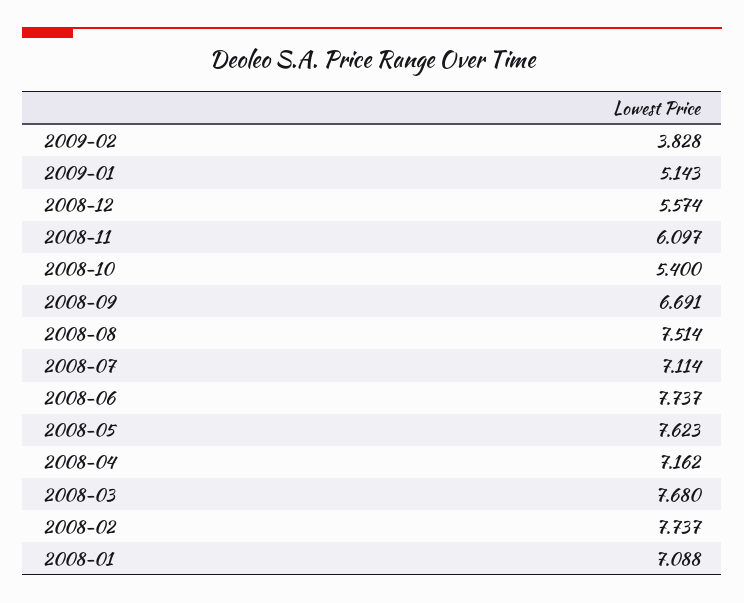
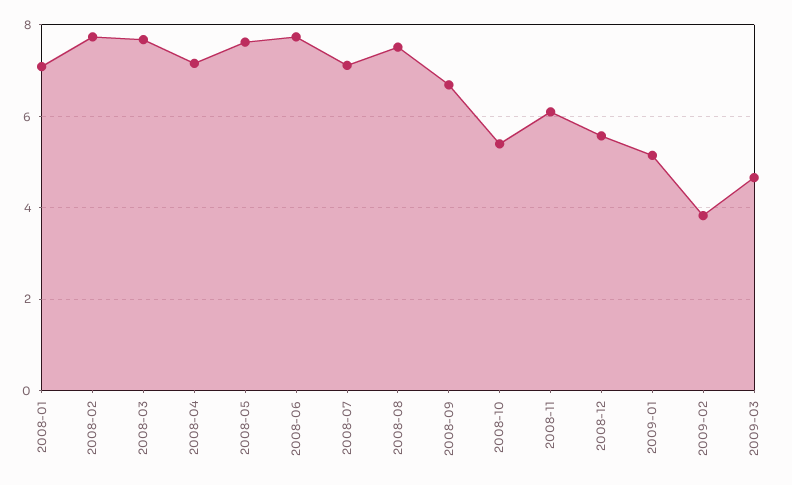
2009-03: none -> 4.6

